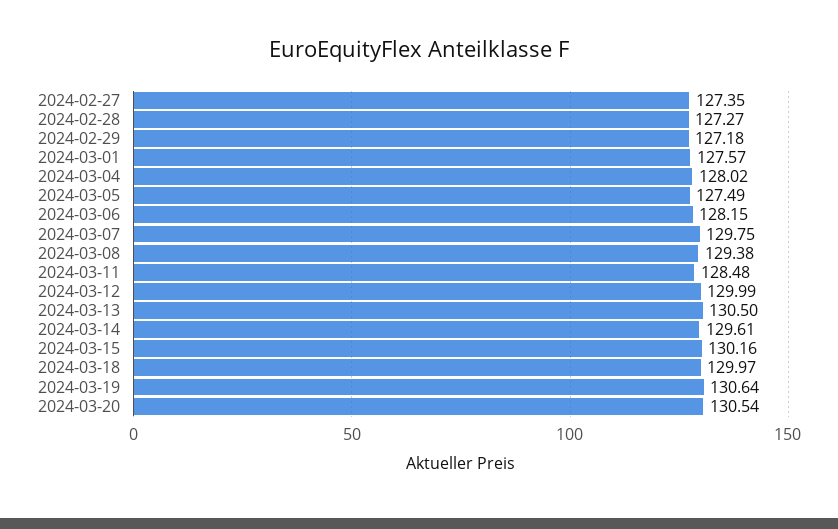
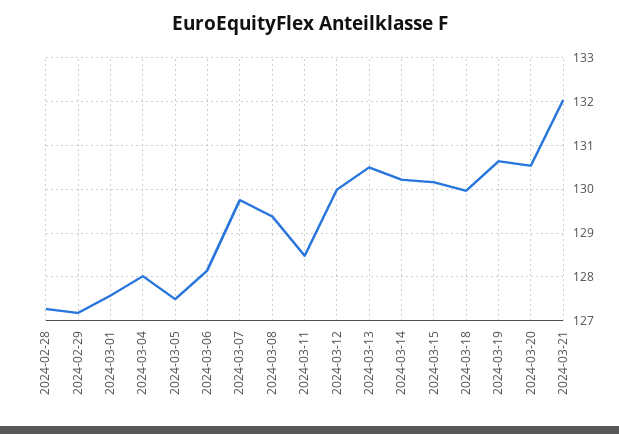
2024-02-27: 127.35 -> none
2024-03-14: 129.61 -> 130.2
2024-03-21: none -> 132

